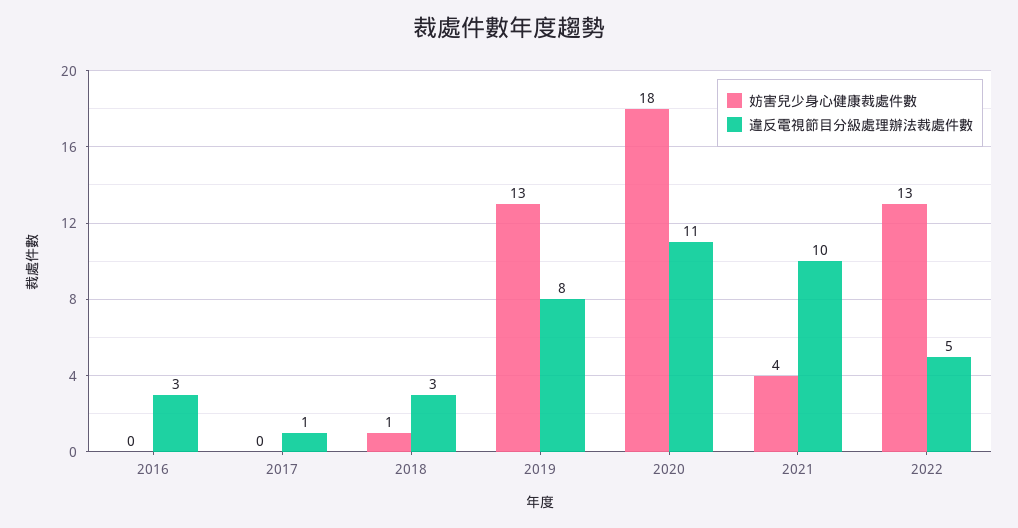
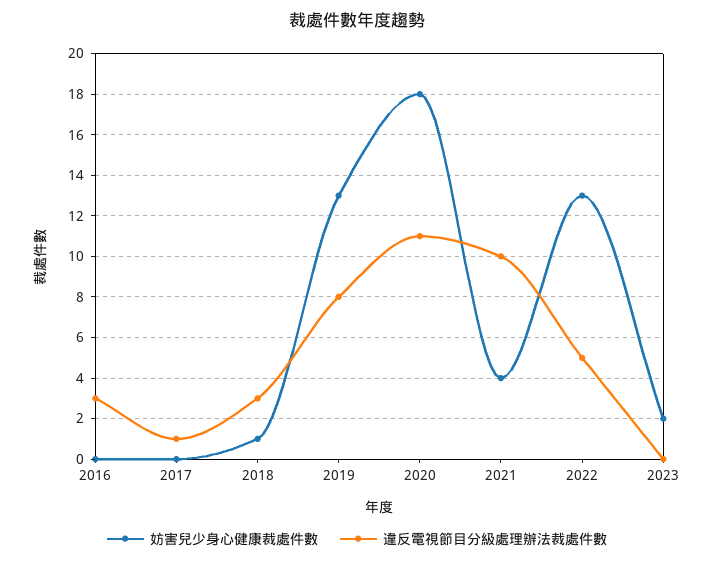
妨害兒少身心健康裁處件數, 2023: none -> 2
違反電視節目分級處理辦法裁處件數, 2023: none -> 0

